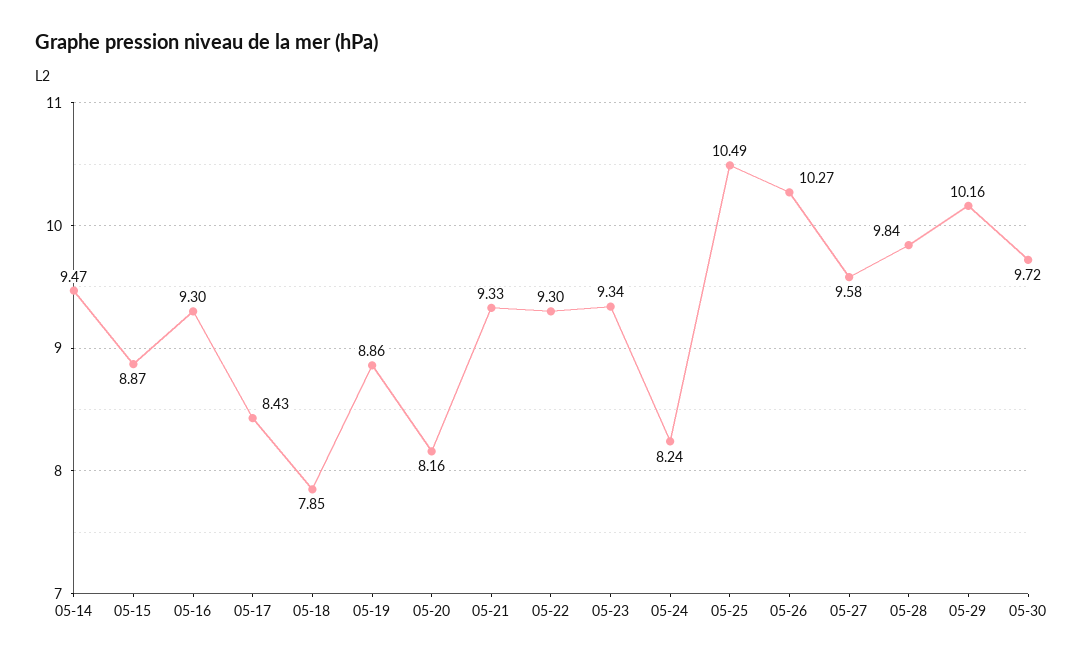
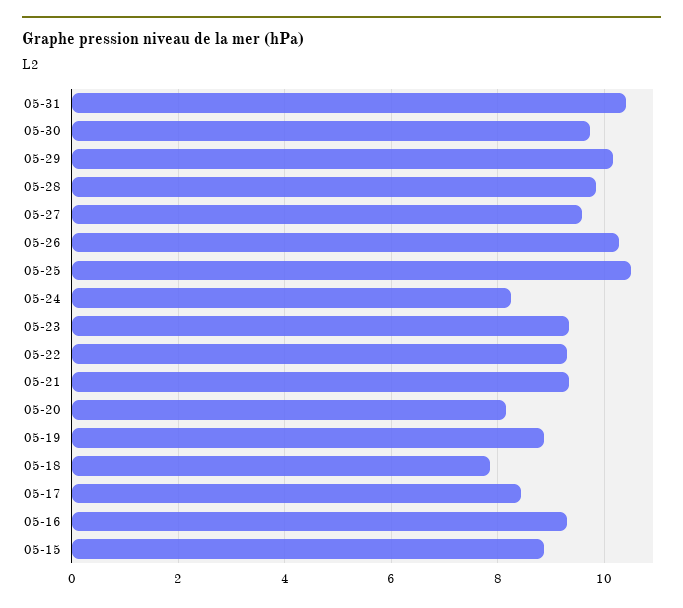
05-14: 9.47 -> none
05-31: none -> 10.4

